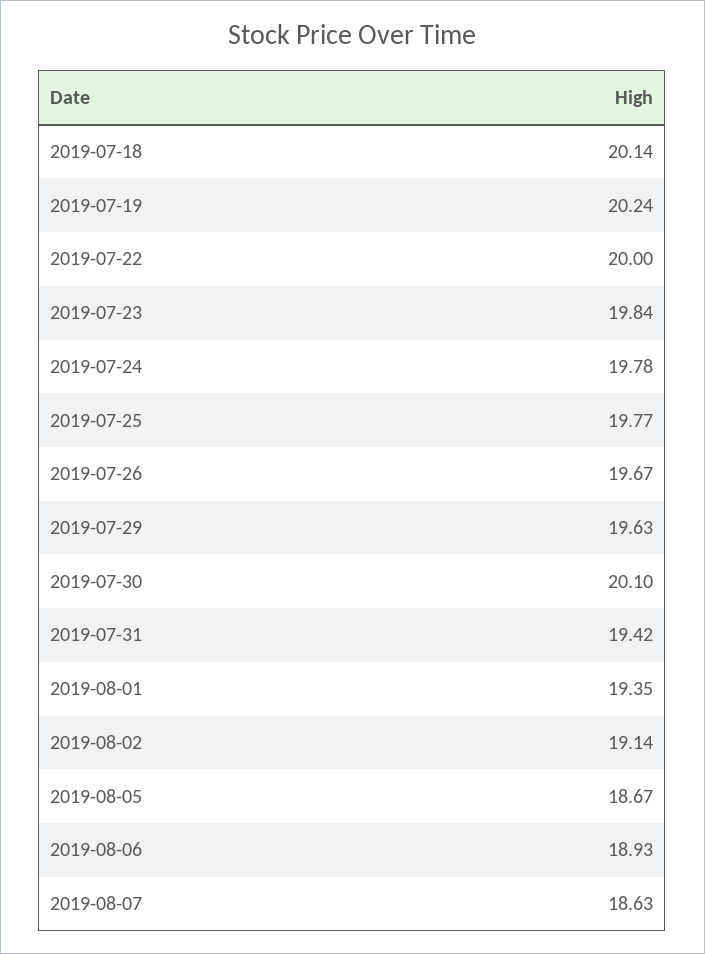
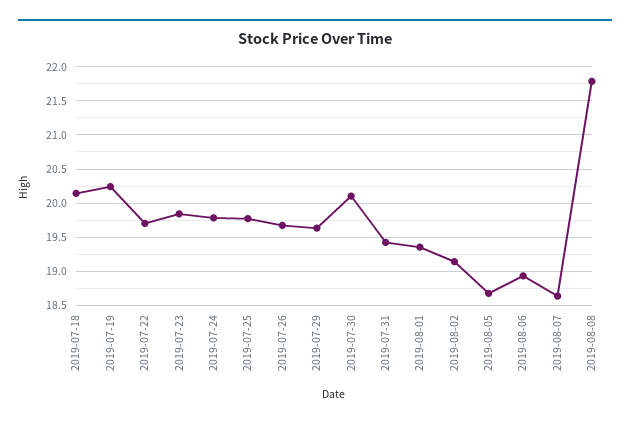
2019-07-22: 20 -> 19.7
2019-08-08: none -> 21.8

